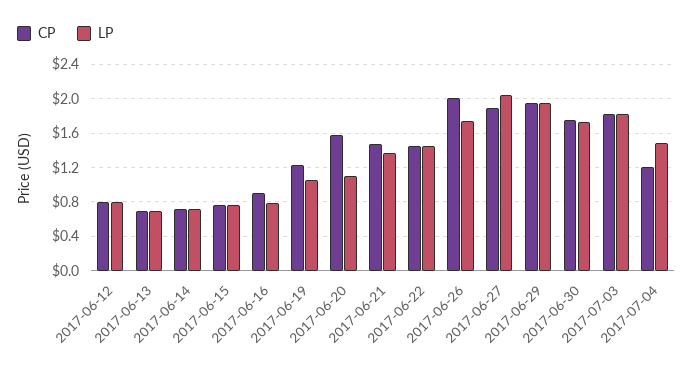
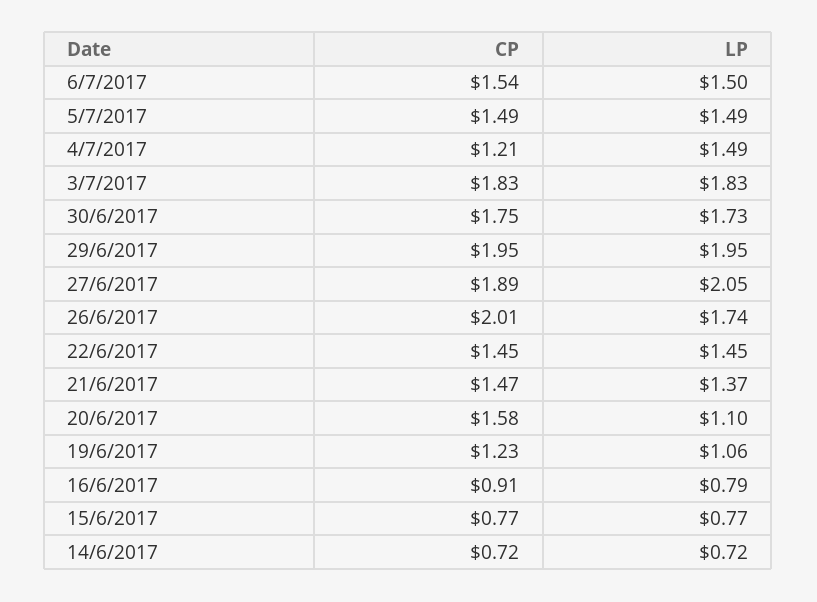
CP, 2017-06-12: 0.8 -> none
LP, 2017-06-12: 0.8 -> none
CP, 2017-06-13: 0.7 -> none
LP, 2017-06-13: 0.7 -> none
CP, 6/7/2017: none -> 1.54
LP, 6/7/2017: none -> 1.5
CP, 5/7/2017: none -> 1.49
LP, 5/7/2017: none -> 1.49

